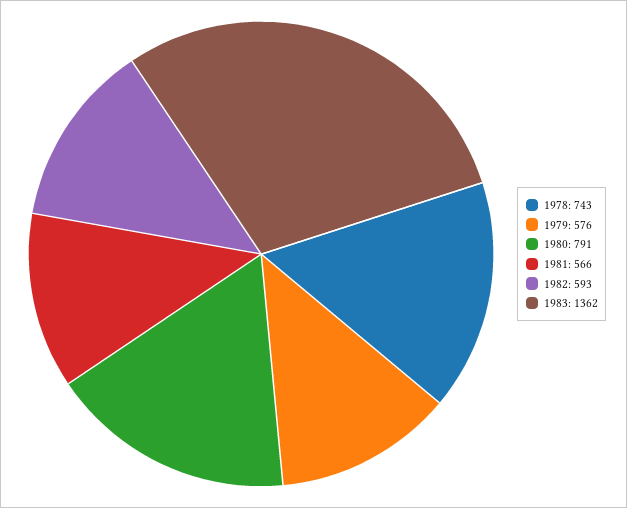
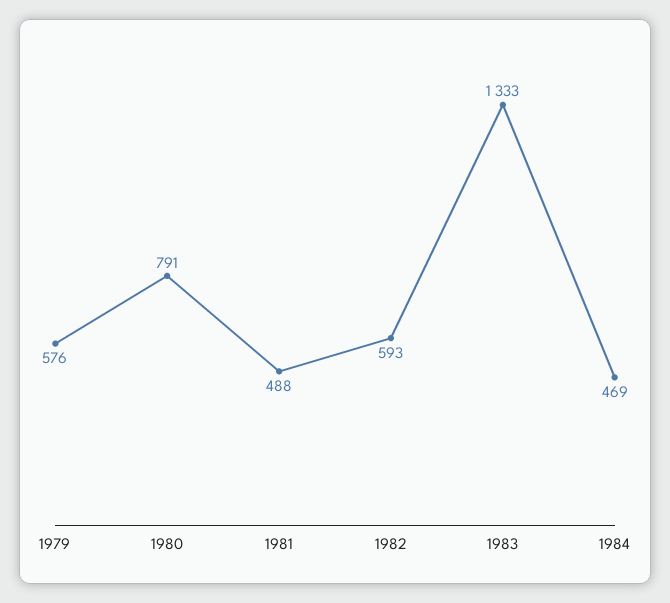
1978: 743 -> none
1981: 566 -> 488
1983: 1362 -> 1333
1984: none -> 469

